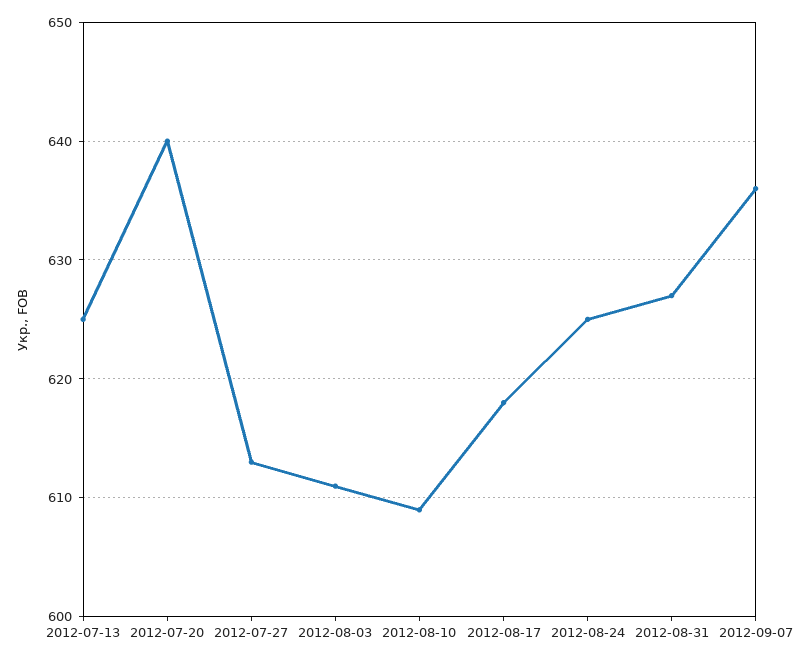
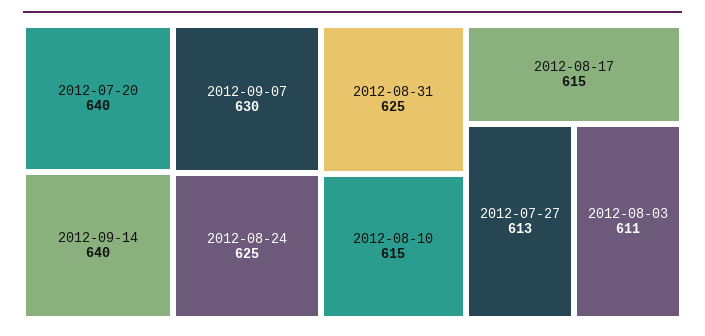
2012-07-13: 625 -> none
2012-08-10: 609 -> 615
2012-08-17: 618 -> 615
2012-08-31: 627 -> 625
2012-09-07: 636 -> 630
2012-09-14: none -> 640

